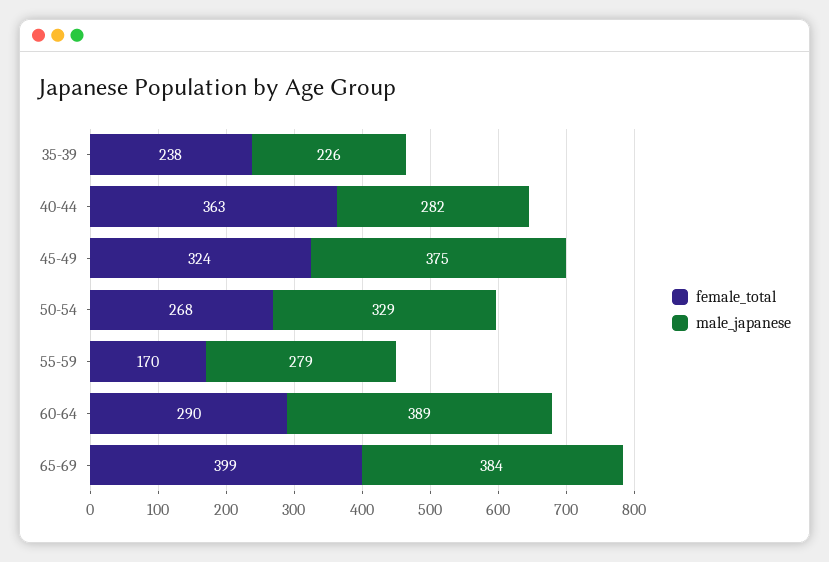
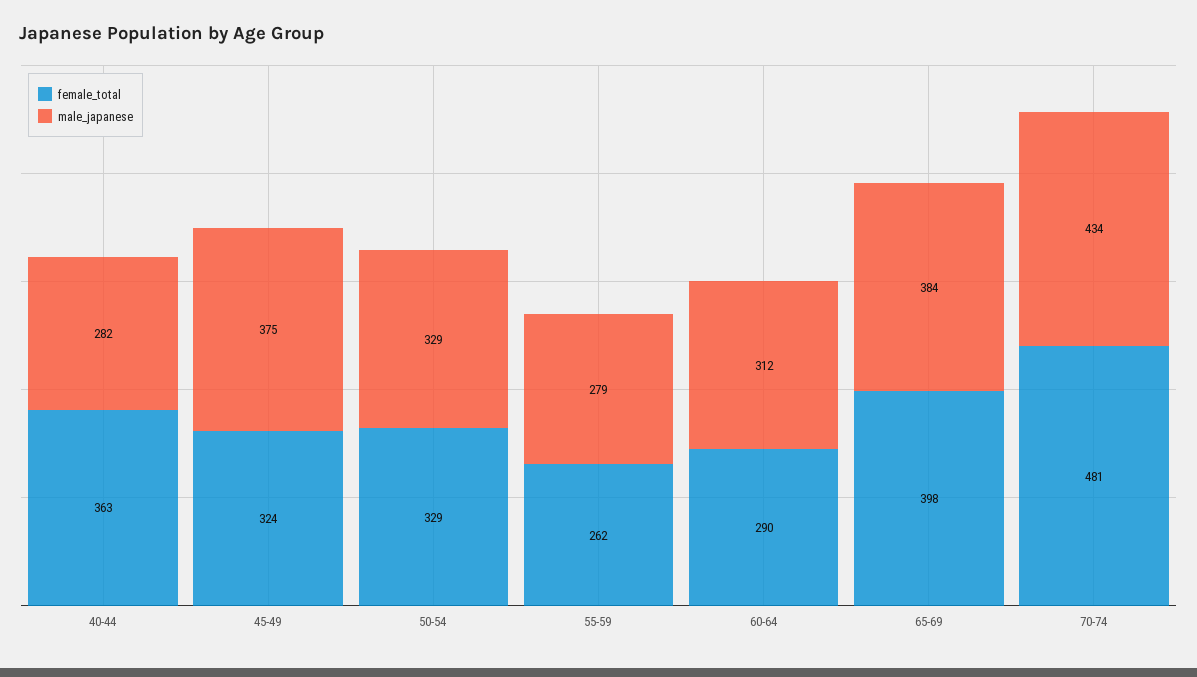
female_total, 35-39: 238 -> none
male_japanese, 35-39: 226 -> none
female_total, 50-54: 268 -> 329
female_total, 55-59: 170 -> 262
male_japanese, 60-64: 389 -> 312
female_total, 65-69: 399 -> 398
female_total, 70-74: none -> 481
male_japanese, 70-74: none -> 434

